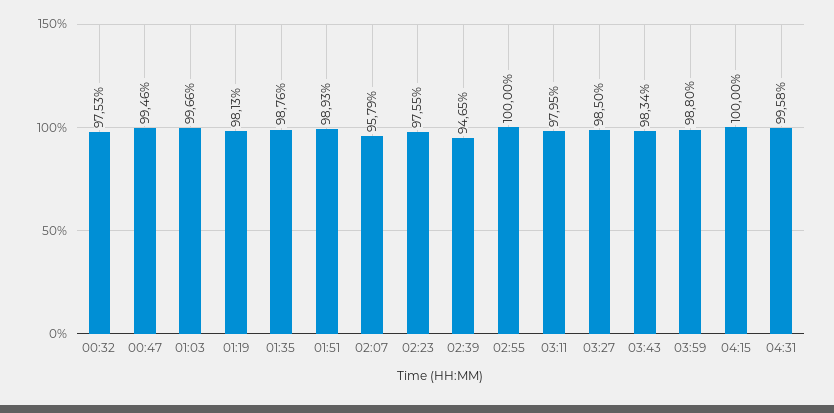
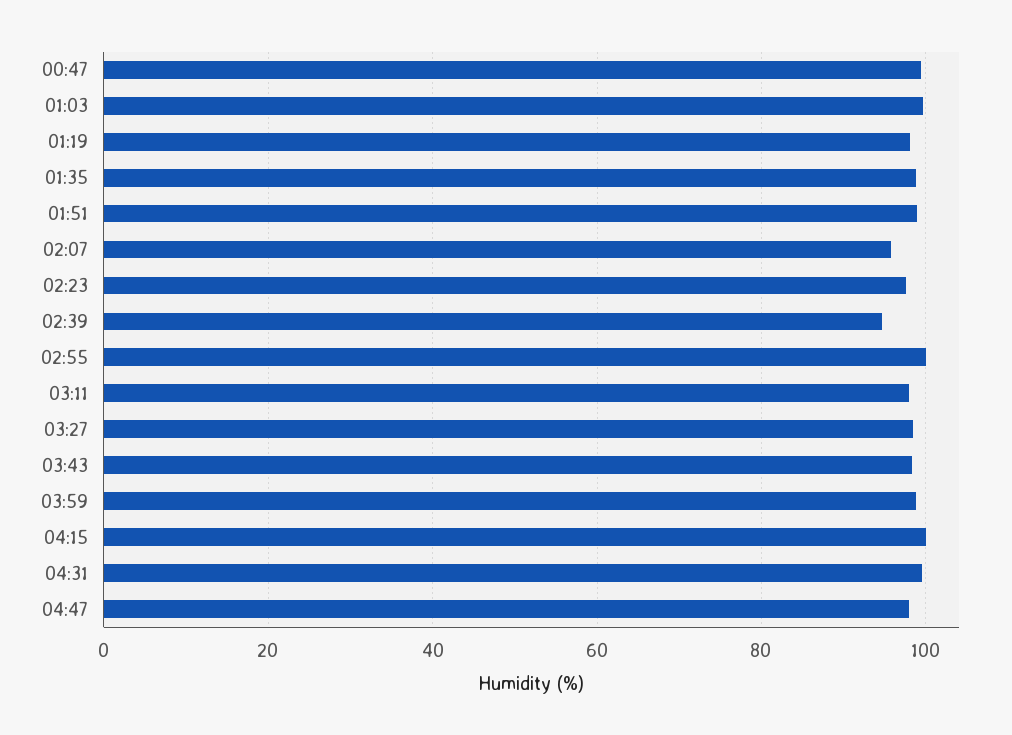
00:32: 97.53 -> none
04:47: none -> 98

